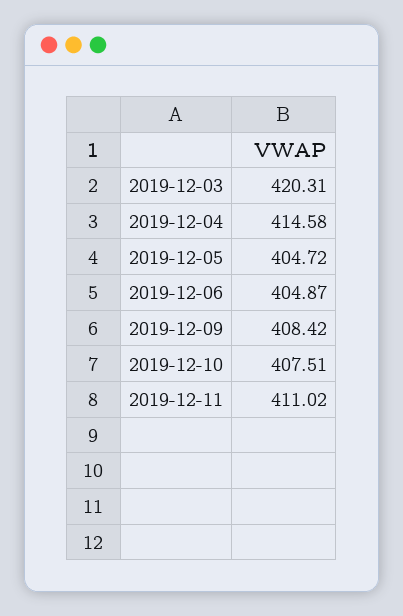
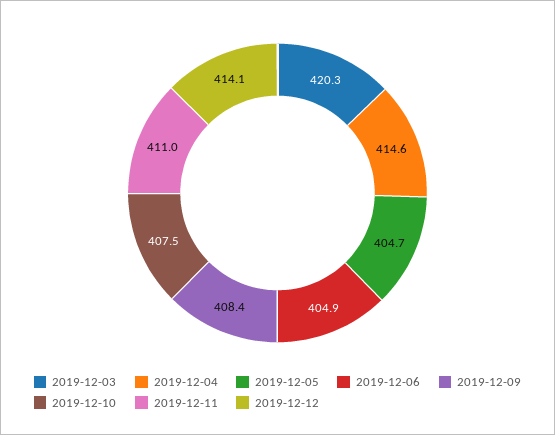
2019-12-12: none -> 414.1

